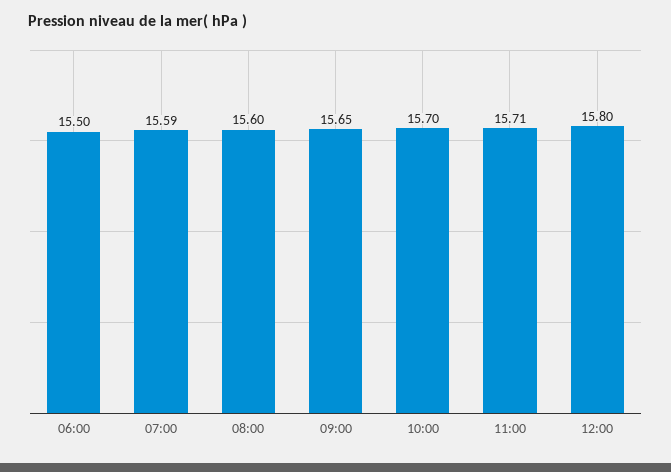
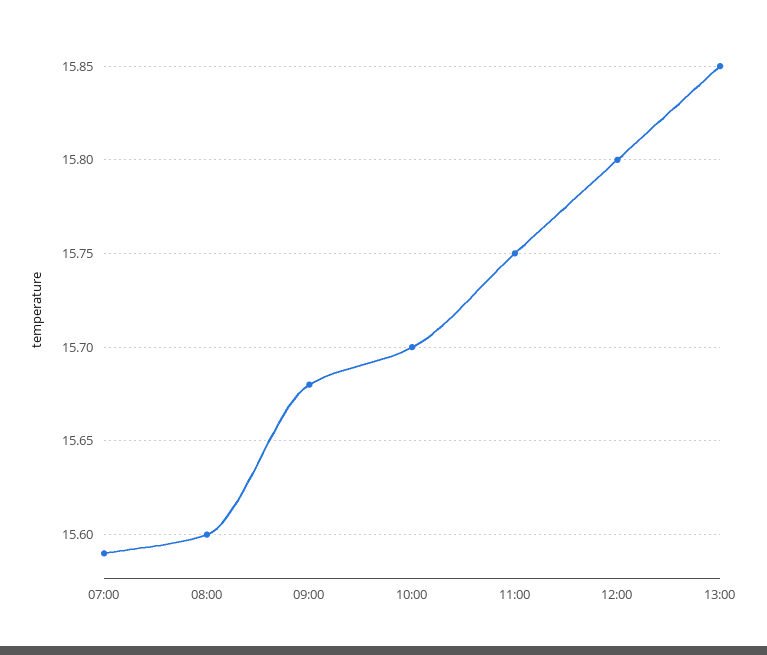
06:00: 15.5 -> none
09:00: 15.65 -> 15.68
11:00: 15.71 -> 15.75
13:00: none -> 15.85

